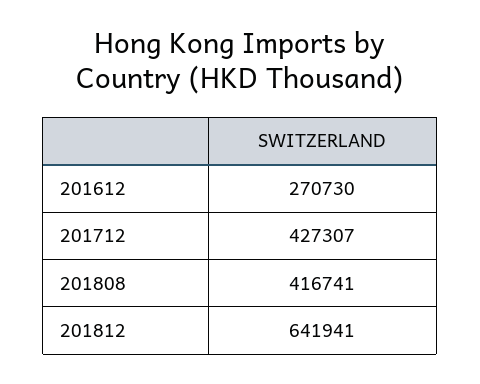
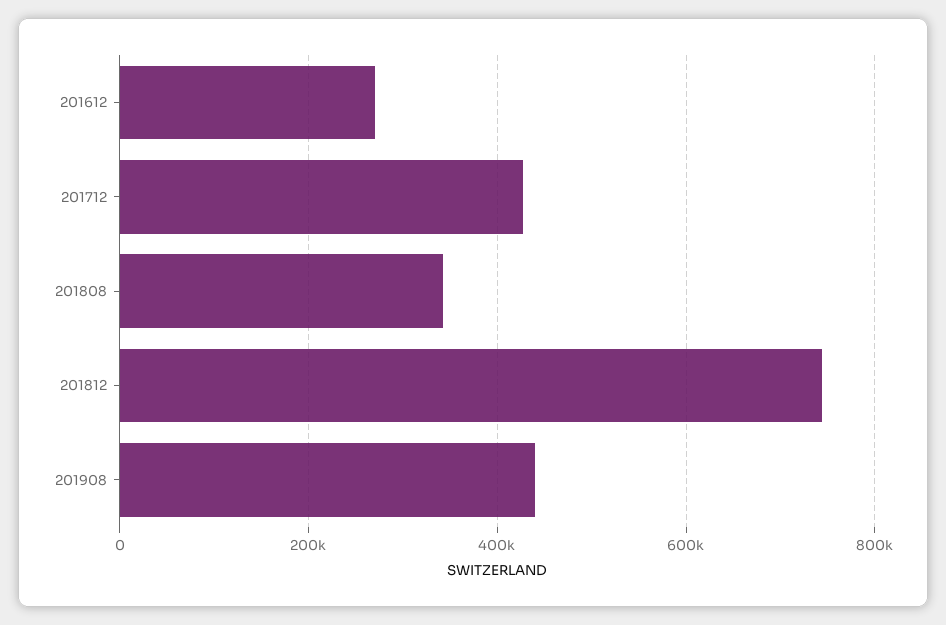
201808: 416741 -> 340000
201812: 641941 -> 740000
201908: none -> 440000

